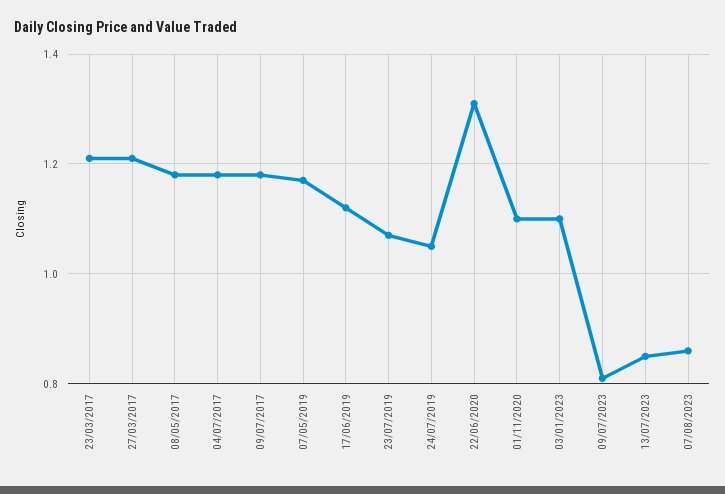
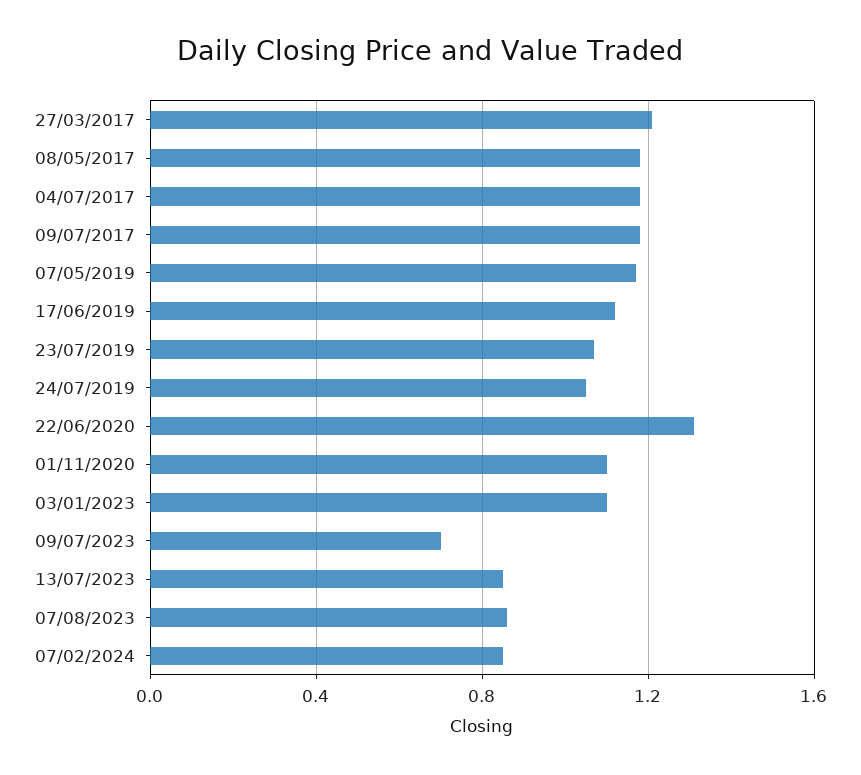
23/03/2017: 1.2 -> none
09/07/2023: 0.8 -> 0.7
07/02/2024: none -> 0.85

